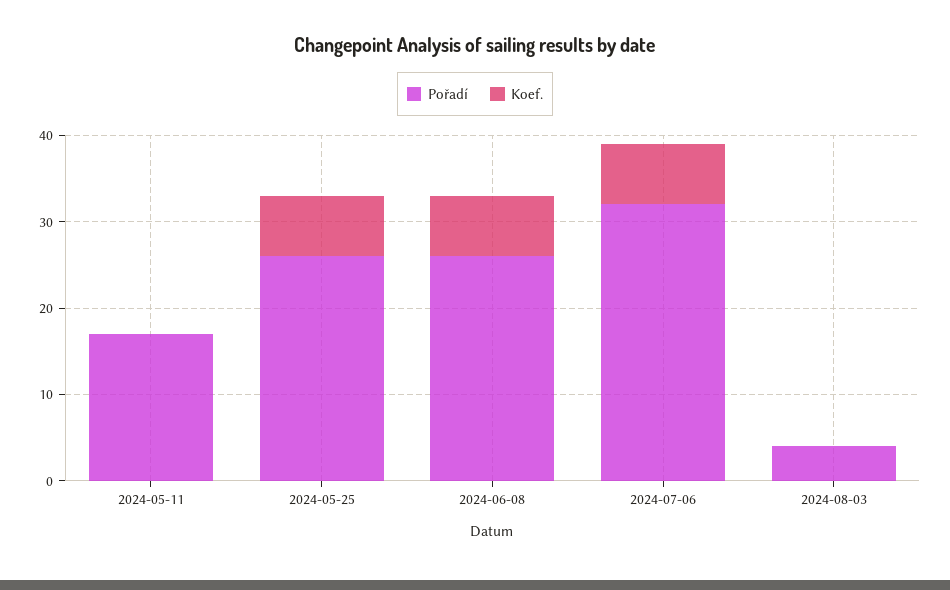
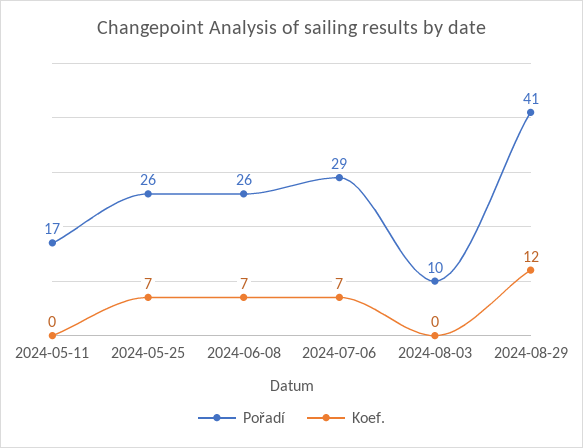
Pořadí, 2024-07-06: 32 -> 29
Pořadí, 2024-08-03: 4 -> 10
Pořadí, 2024-08-29: none -> 41
Koef., 2024-08-29: none -> 12

